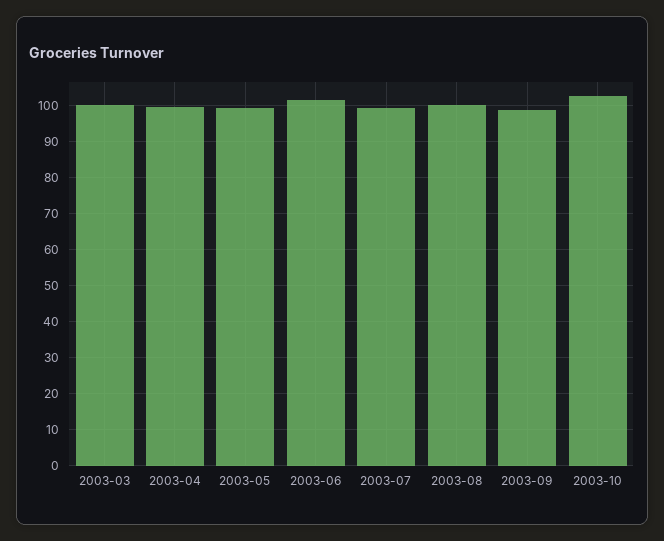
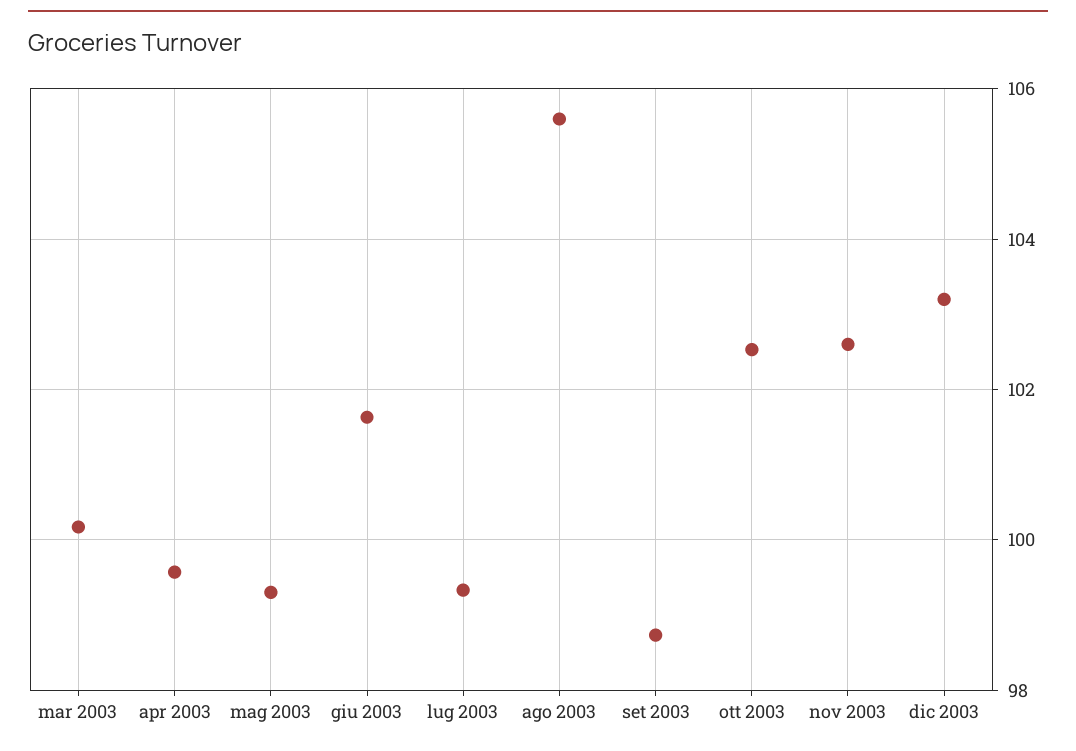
2003-08: 100 -> 105.6
nov 2003: none -> 102.6
dic 2003: none -> 103.2

